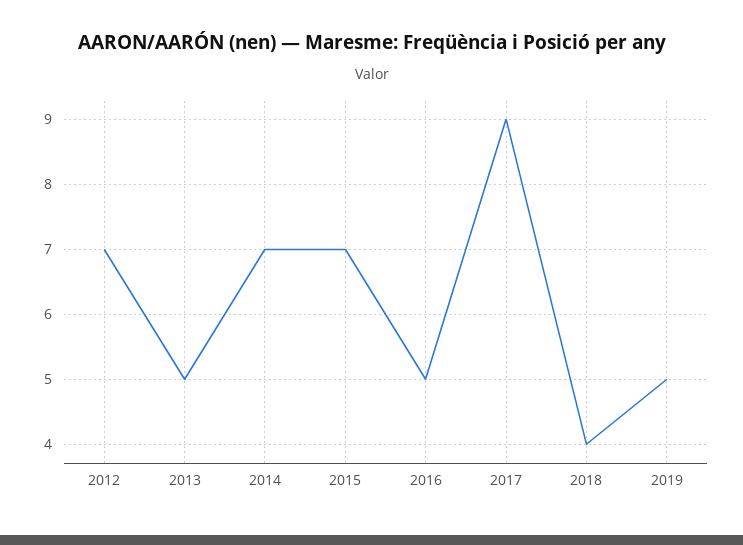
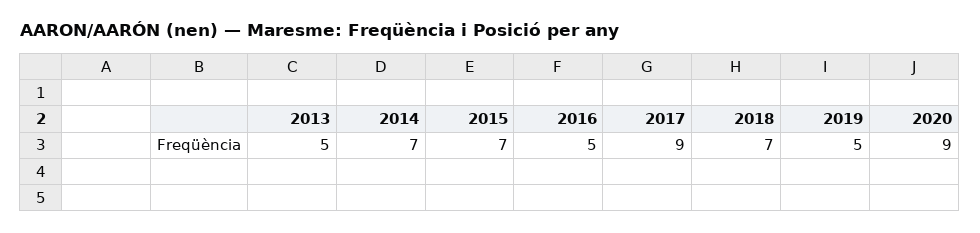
2012: 7 -> none
2018: 4 -> 7
2020: none -> 9

